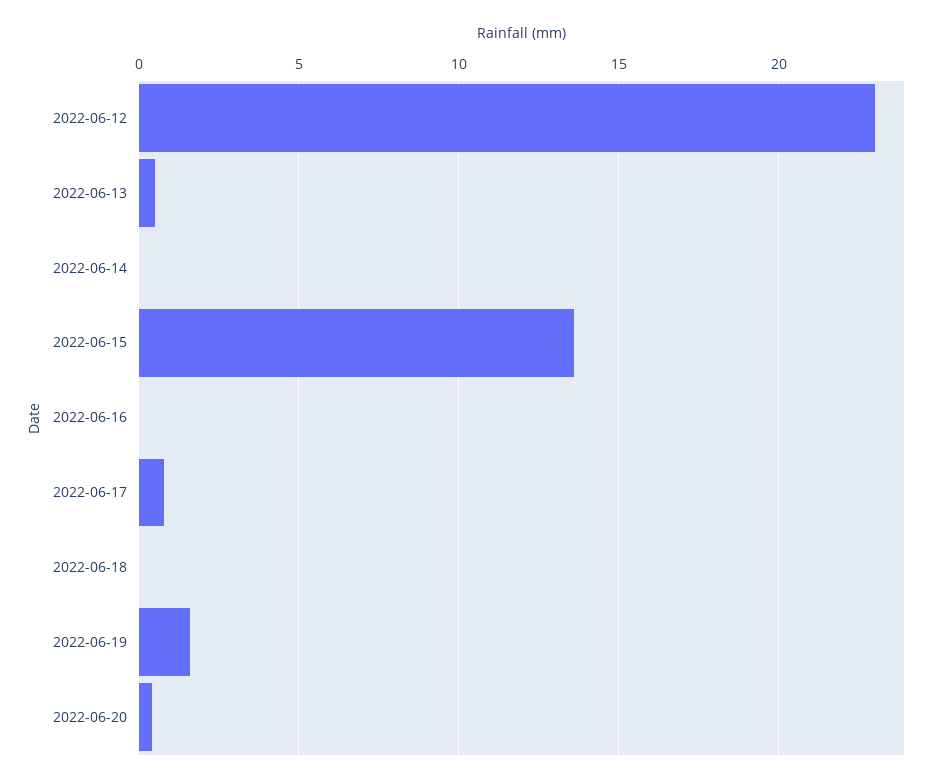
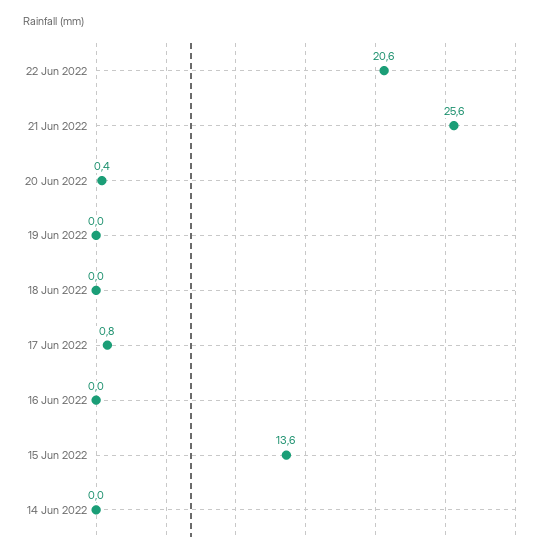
2022-06-12: 23 -> none
2022-06-13: 0.5 -> none
2022-06-19: 1.5 -> 0
22 Jun 2022: none -> 20.6
21 Jun 2022: none -> 25.6

